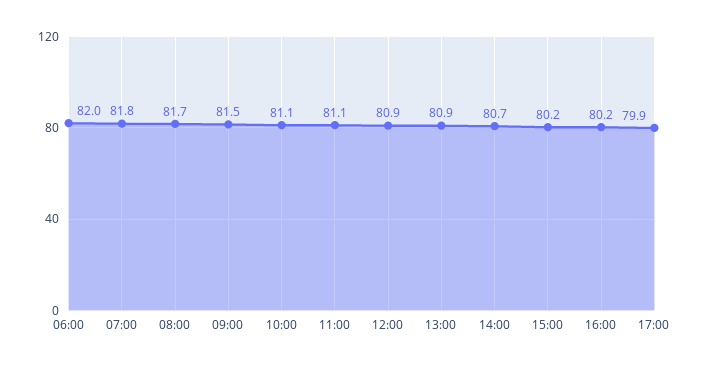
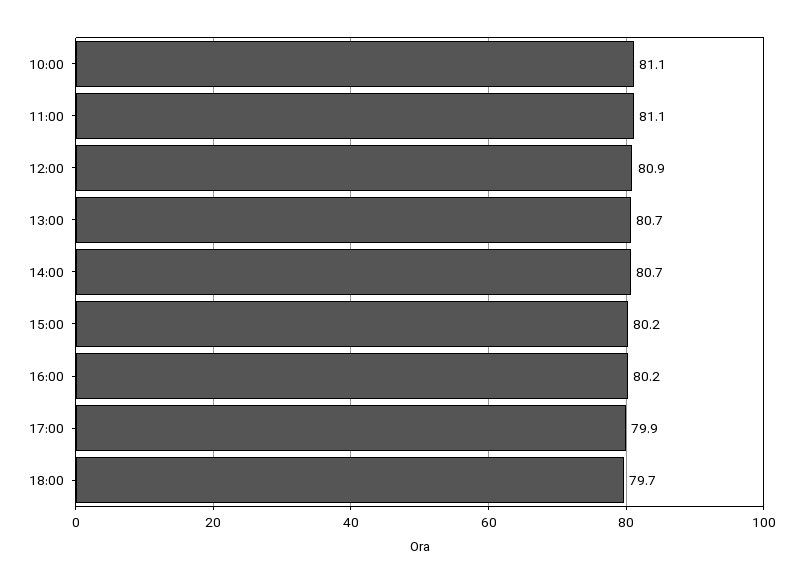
06:00: 82 -> none
07:00: 81.8 -> none
08:00: 81.7 -> none
09:00: 81.5 -> none
13:00: 80.9 -> 80.7
18:00: none -> 79.7

